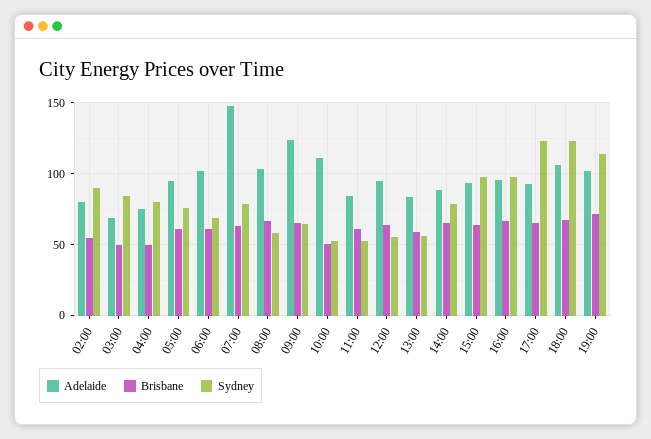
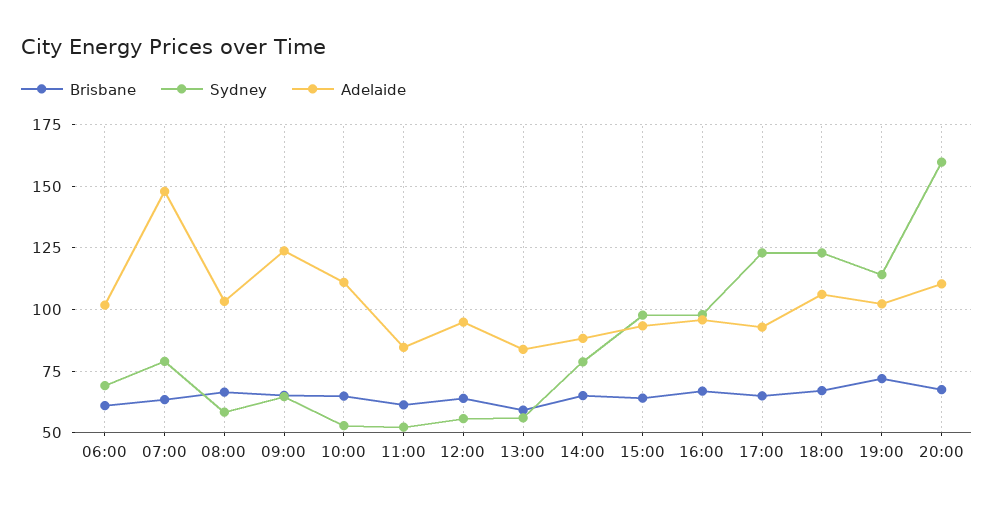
Adelaide, 02:00: 80 -> none
Brisbane, 02:00: 55 -> none
Sydney, 02:00: 90 -> none
Adelaide, 03:00: 70 -> none
Brisbane, 03:00: 50 -> none
Sydney, 03:00: 85 -> none
Adelaide, 04:00: 75 -> none
Brisbane, 04:00: 50 -> none
Sydney, 04:00: 80 -> none
Adelaide, 05:00: 95 -> none
Brisbane, 05:00: 60 -> none
Sydney, 05:00: 75 -> none
Brisbane, 10:00: 50 -> 65
Brisbane, 20:00: none -> 67.5
Sydney, 20:00: none -> 160
Adelaide, 20:00: none -> 110

